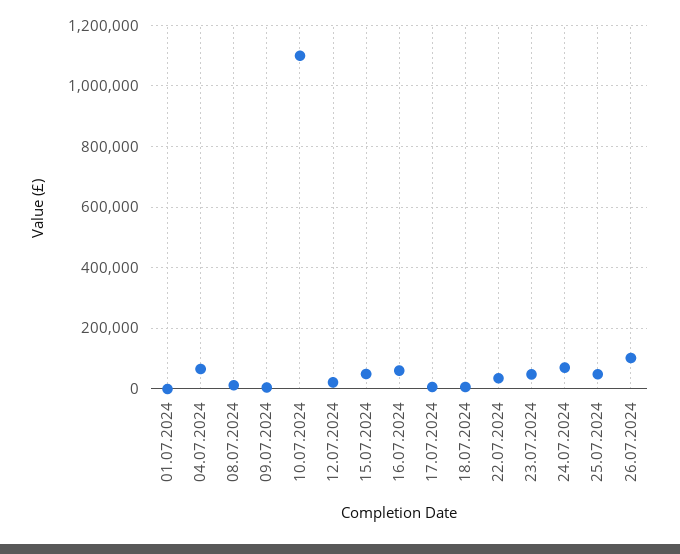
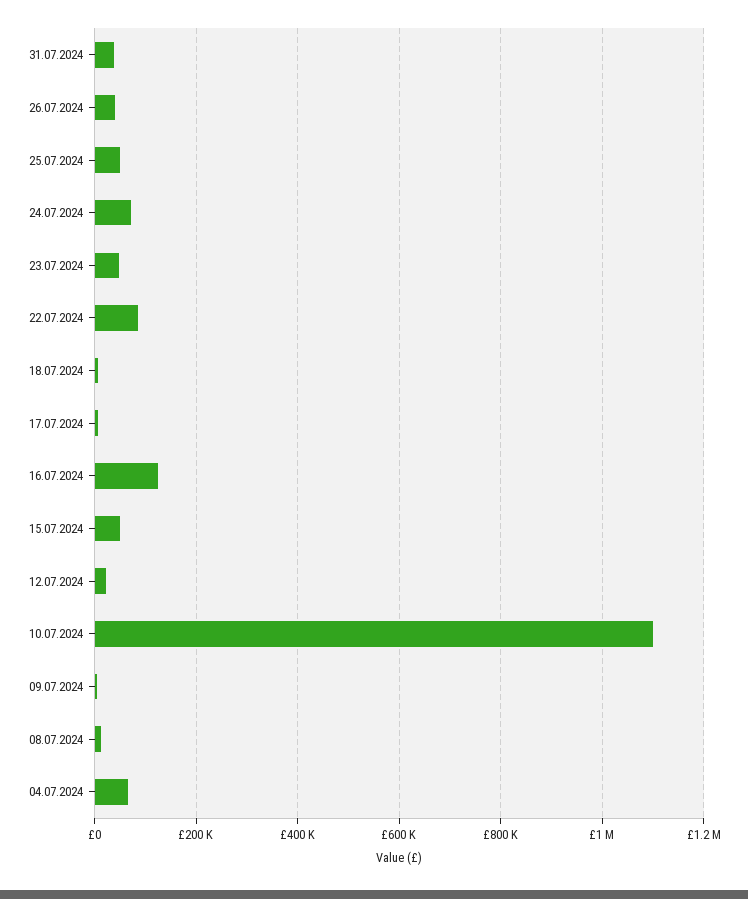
01.07.2024: 0 -> none
16.07.2024: 60000 -> 120000
22.07.2024: 40000 -> 80000
26.07.2024: 100000 -> 40000
31.07.2024: none -> 40000

